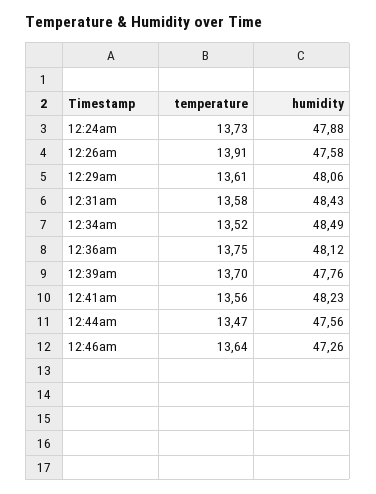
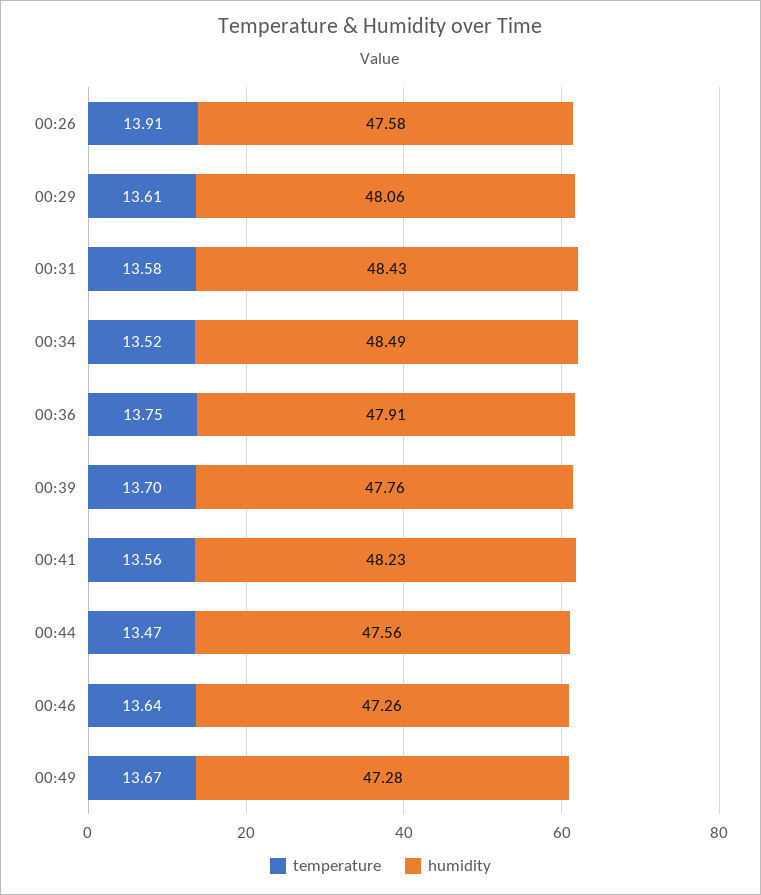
temperature, 12:24am: 13.73 -> none
humidity, 12:24am: 47.88 -> none
humidity, 12:36am: 48.12 -> 47.91
temperature, 00:49: none -> 13.67
humidity, 00:49: none -> 47.28

